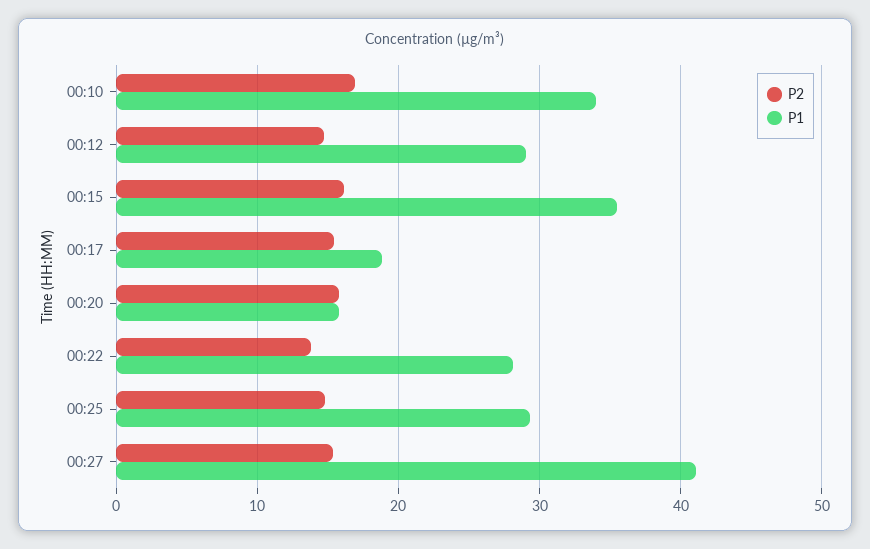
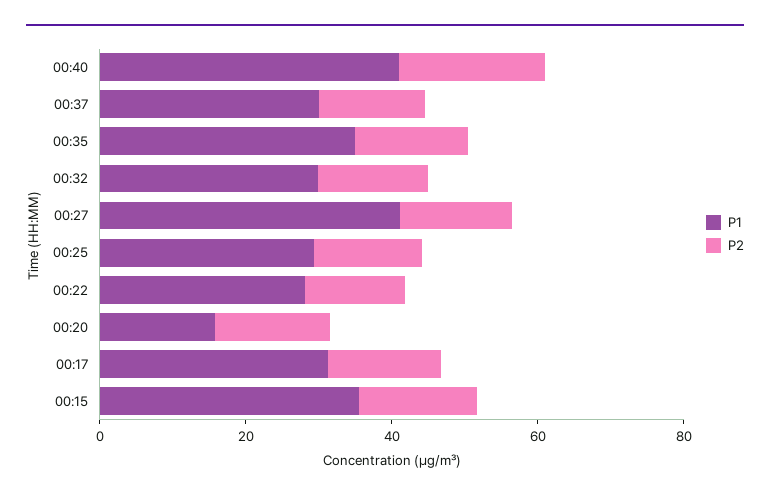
P2, 00:10: 17 -> none
P1, 00:10: 34 -> none
P2, 00:12: 15 -> none
P1, 00:12: 29 -> none
P1, 00:17: 19 -> 30
P1, 00:40: none -> 40
P2, 00:40: none -> 20
P1, 00:37: none -> 30
P2, 00:37: none -> 15
P1, 00:35: none -> 35
P2, 00:35: none -> 15
P1, 00:32: none -> 30
P2, 00:32: none -> 15

